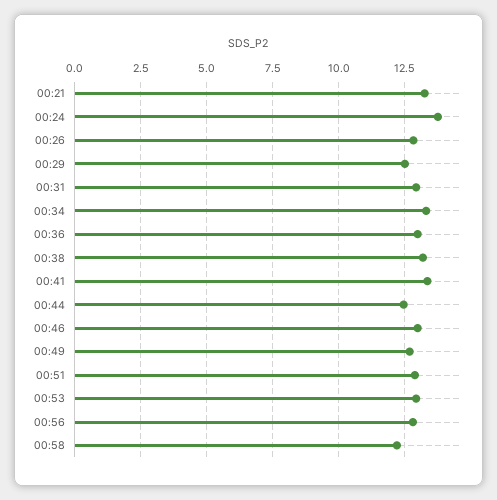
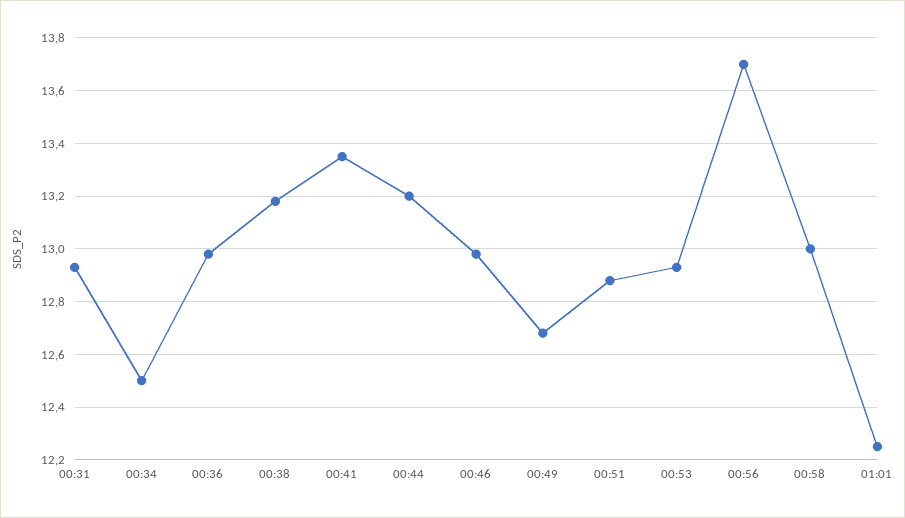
00:21: 13.25 -> none
00:24: 13.75 -> none
00:26: 12.75 -> none
00:29: 12.5 -> none
00:34: 13.25 -> 12.5
00:44: 12.5 -> 13.2
00:56: 12.75 -> 13.7
00:58: 12.25 -> 13
01:01: none -> 12.25

